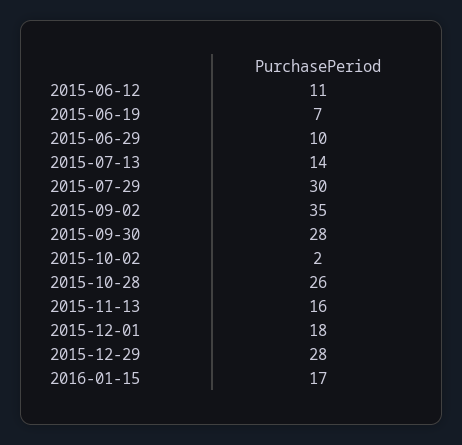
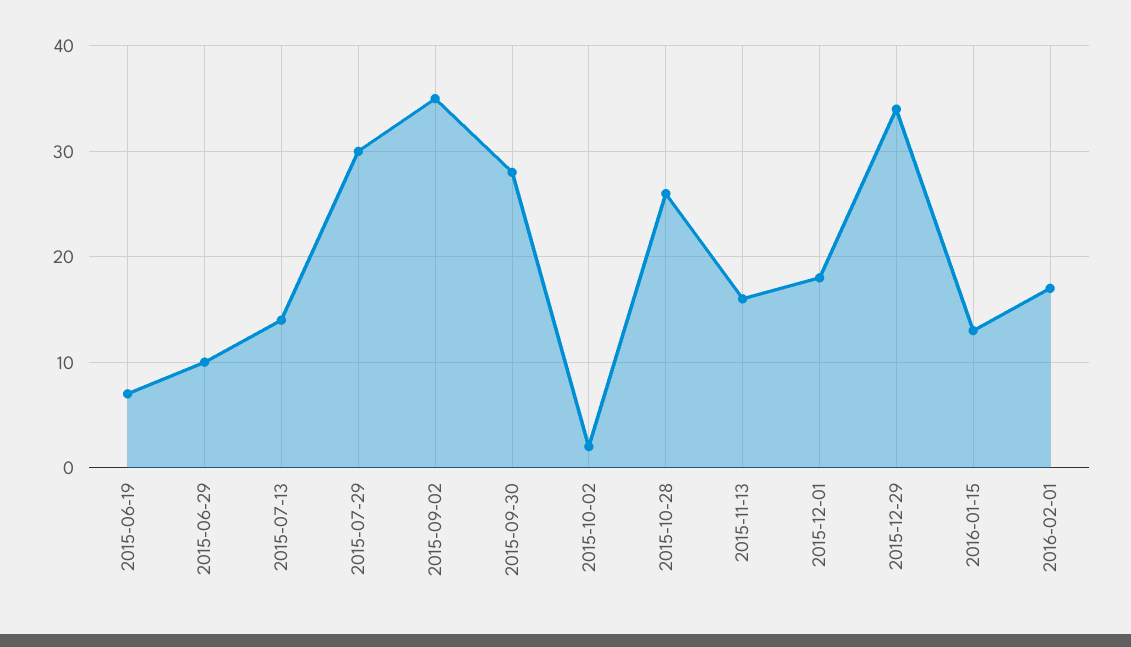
2015-06-12: 11 -> none
2015-12-29: 28 -> 34
2016-01-15: 17 -> 13
2016-02-01: none -> 17

